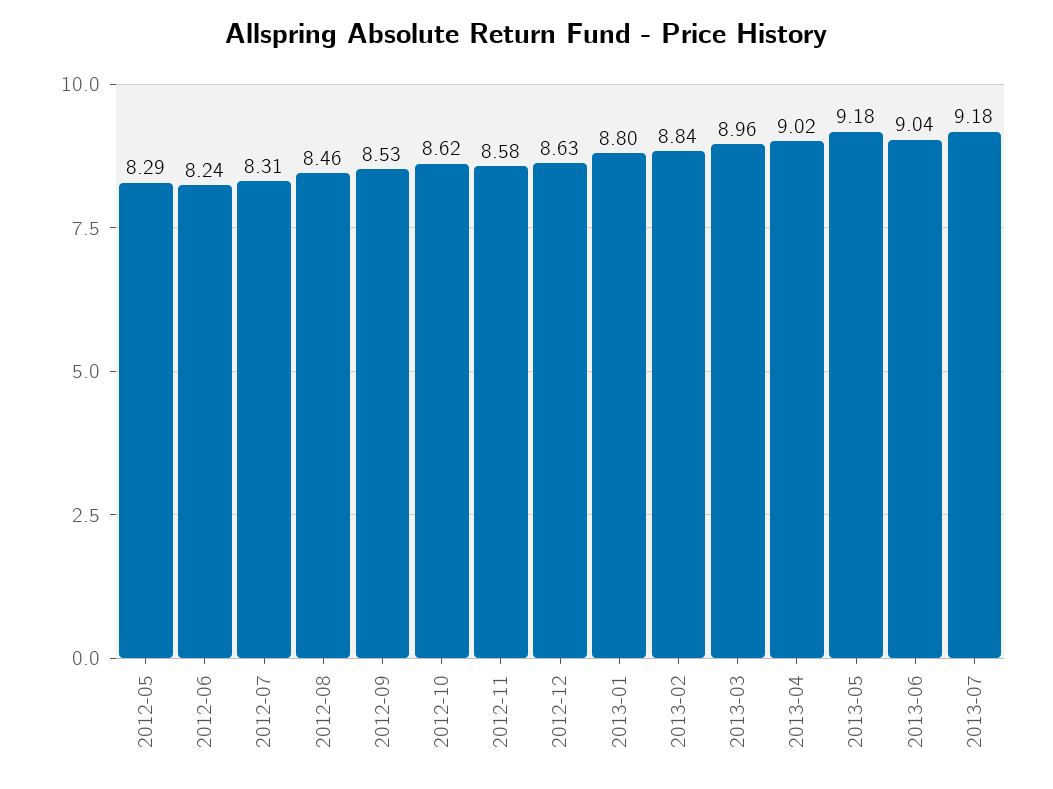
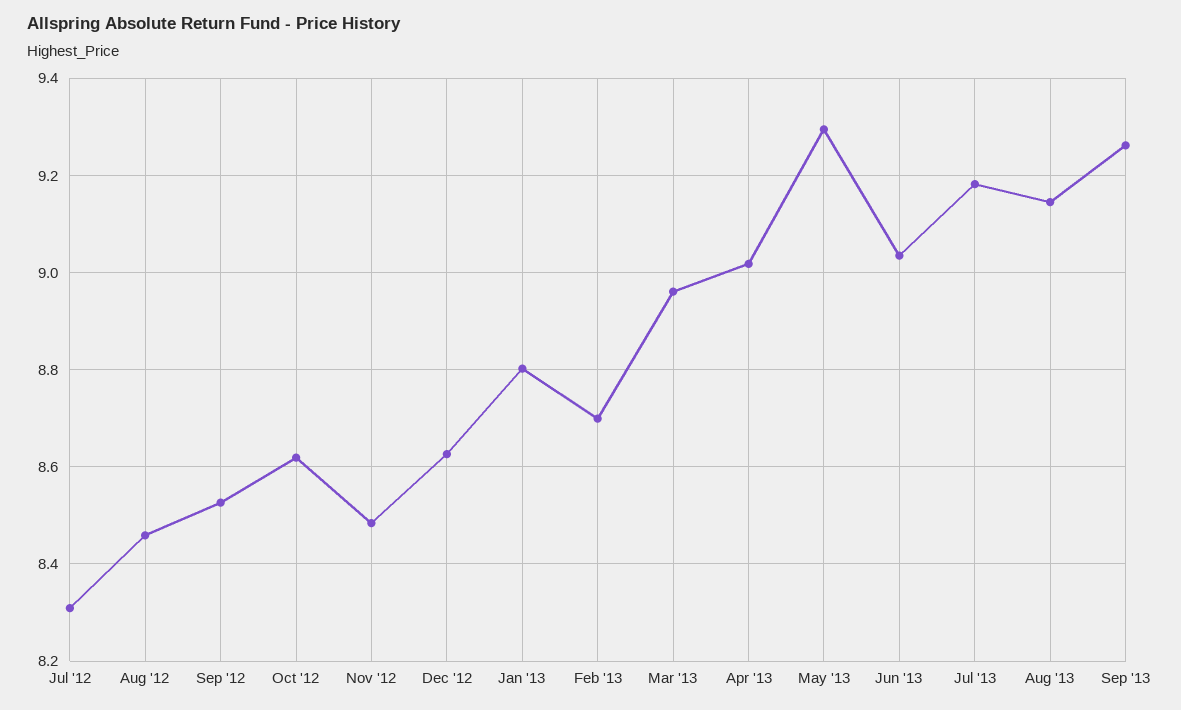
2012-05: 8.29 -> none
2012-06: 8.24 -> none
2012-11: 8.58 -> 8.48
2013-02: 8.84 -> 8.7
2013-05: 9.18 -> 9.3
Aug '13: none -> 9.14
Sep '13: none -> 9.26

